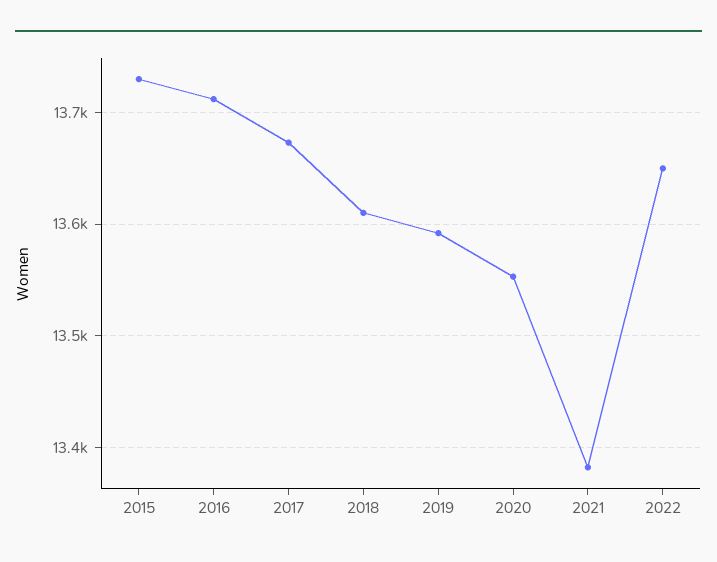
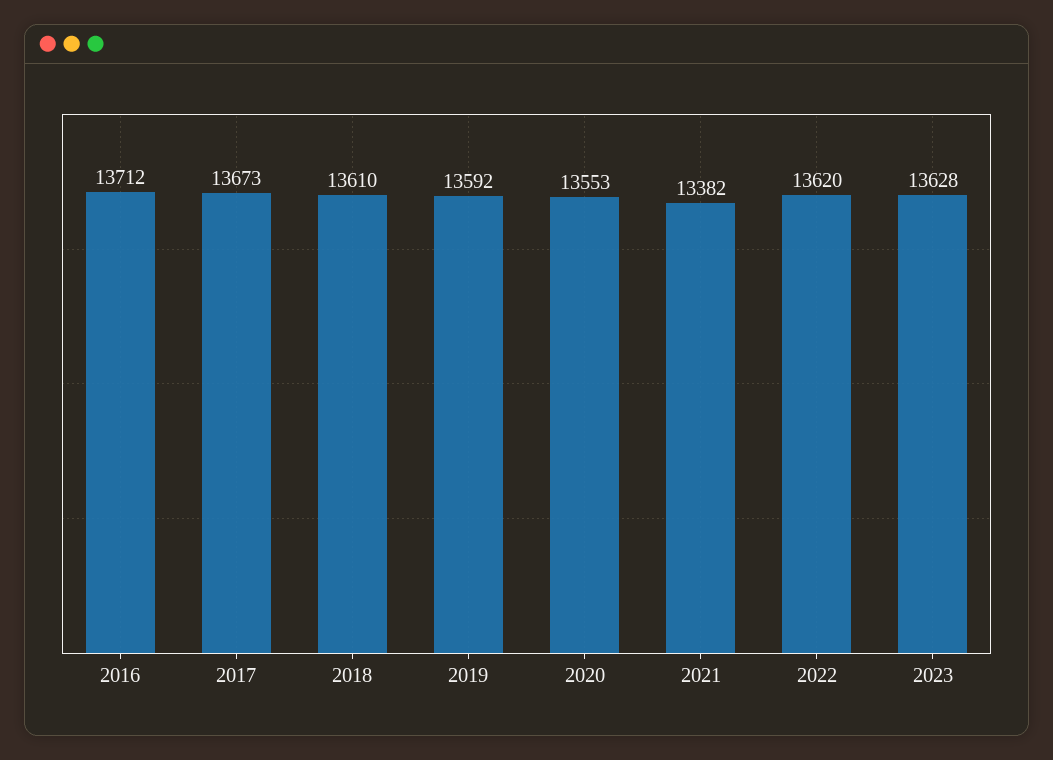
2015: 13730 -> none
2022: 13650 -> 13620
2023: none -> 13628

